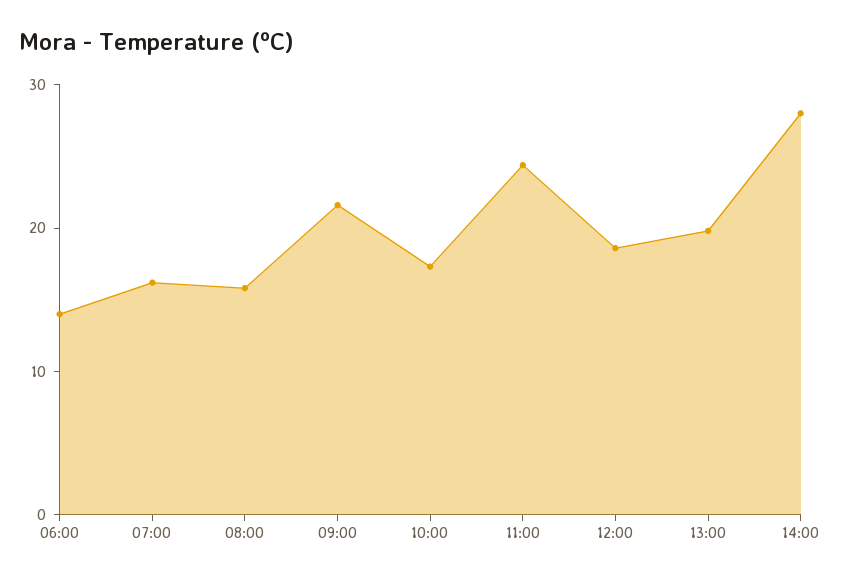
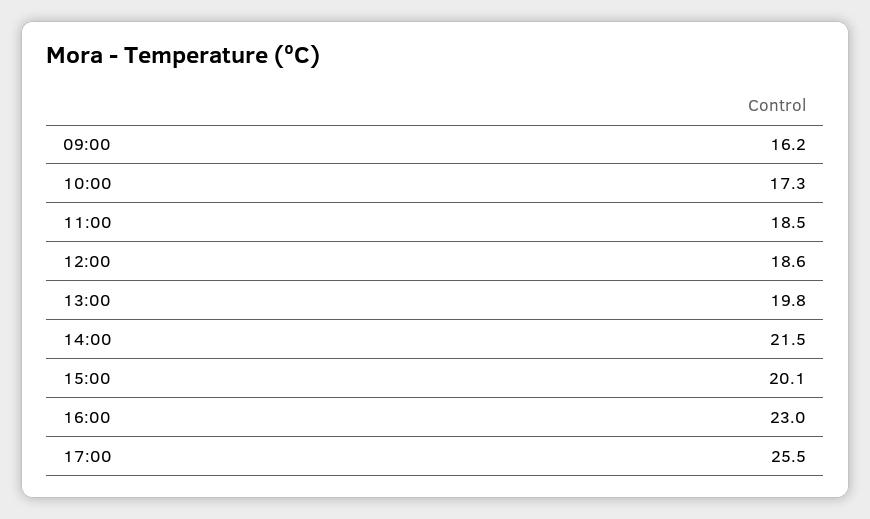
06:00: 14 -> none
07:00: 16 -> none
08:00: 16 -> none
09:00: 22 -> 16.2
11:00: 24 -> 18.5
14:00: 28 -> 21.5
15:00: none -> 20.1
16:00: none -> 23
17:00: none -> 25.5

